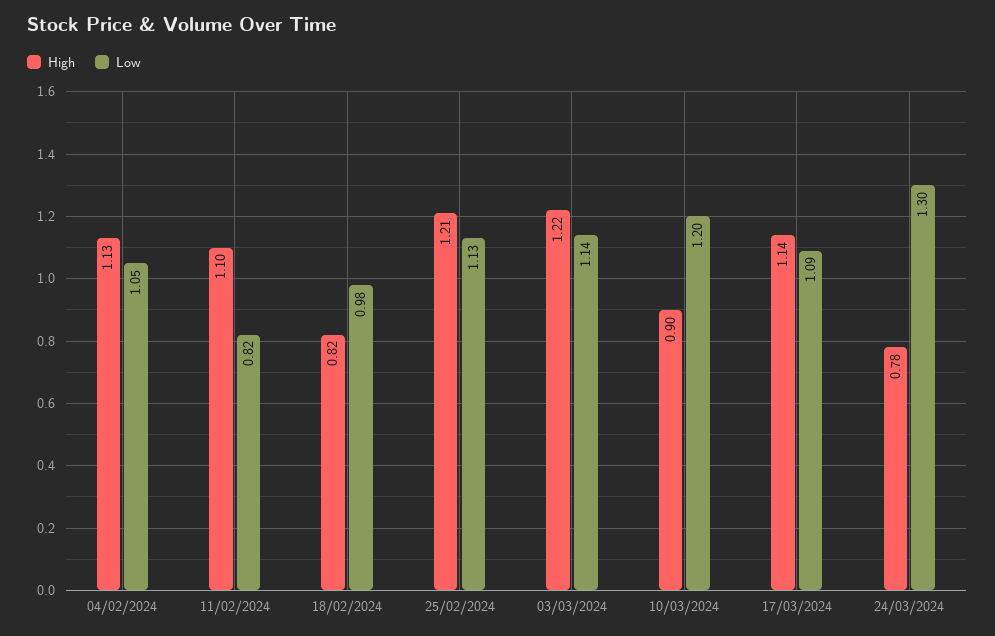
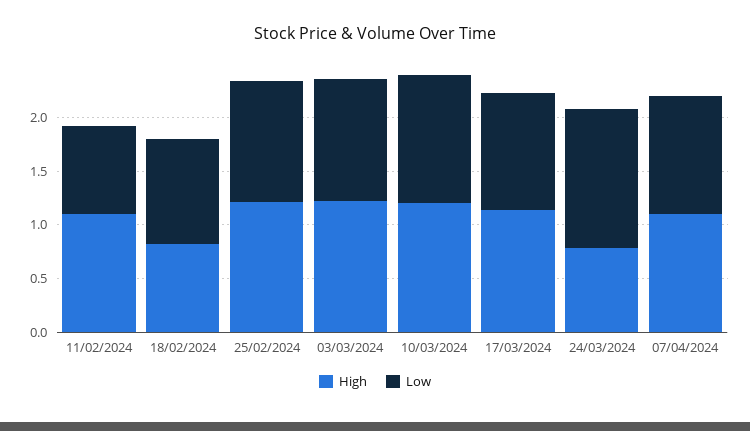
High, 04/02/2024: 1.13 -> none
Low, 04/02/2024: 1.05 -> none
High, 10/03/2024: 0.9 -> 1.2
High, 07/04/2024: none -> 1.1
Low, 07/04/2024: none -> 1.1

